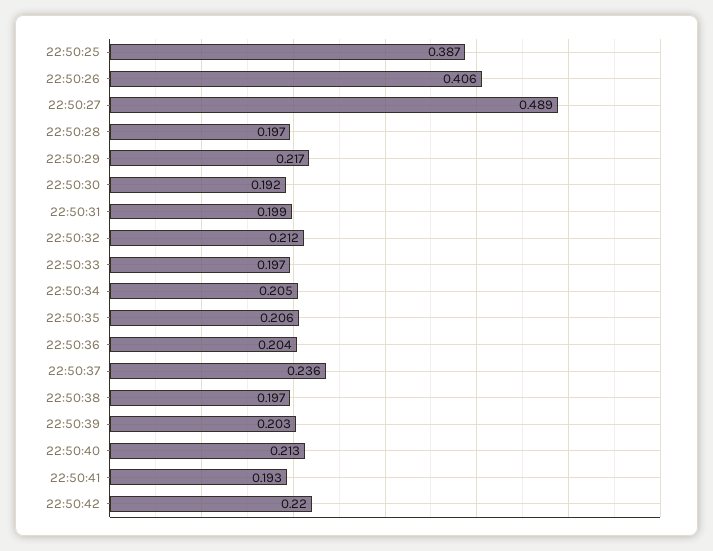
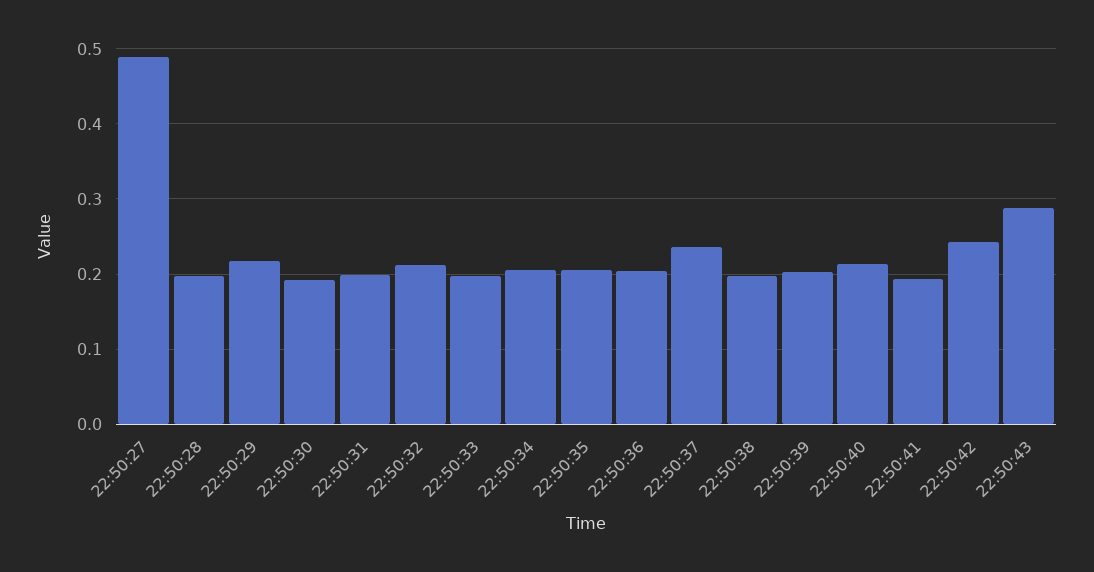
22:50:25: 0.387 -> none
22:50:26: 0.406 -> none
22:50:42: 0.22 -> 0.24
22:50:43: none -> 0.29

